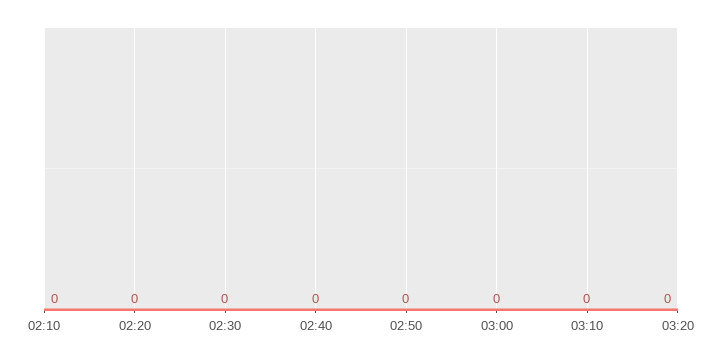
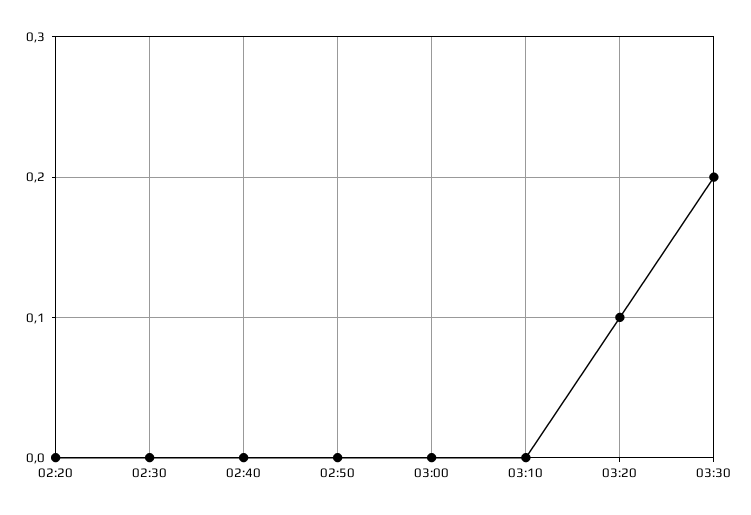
02:10: 0 -> none
03:20: 0 -> 0.1
03:30: none -> 0.2

